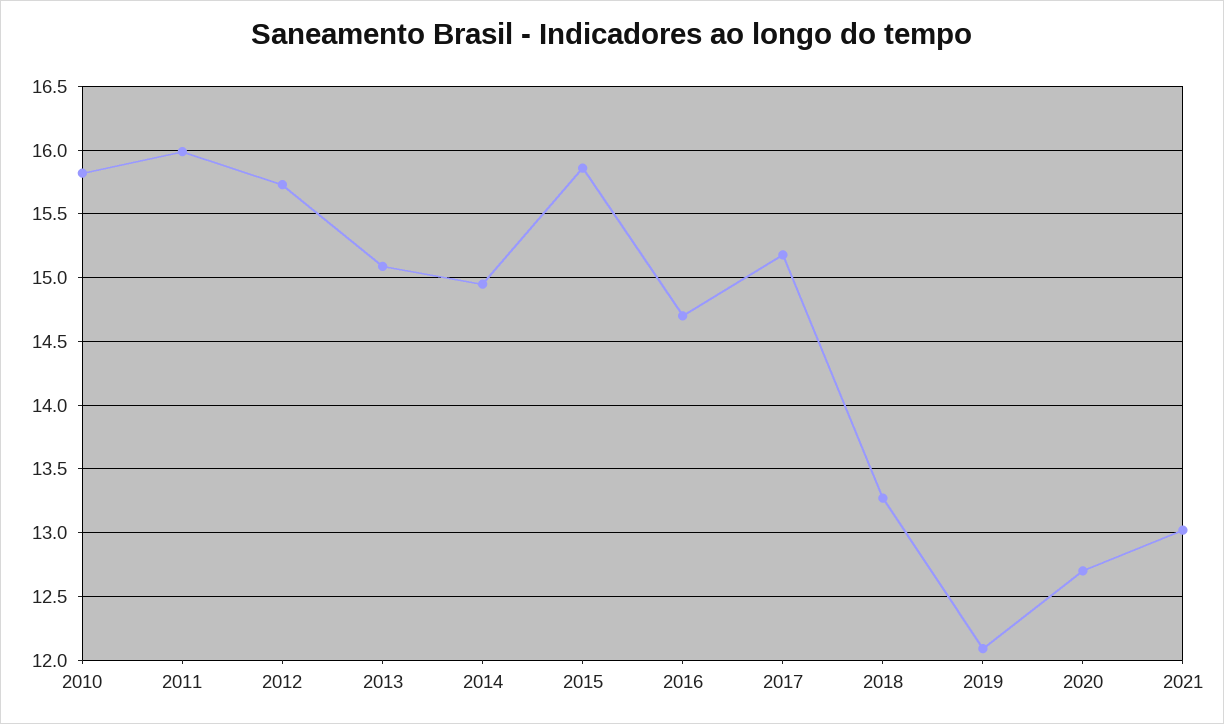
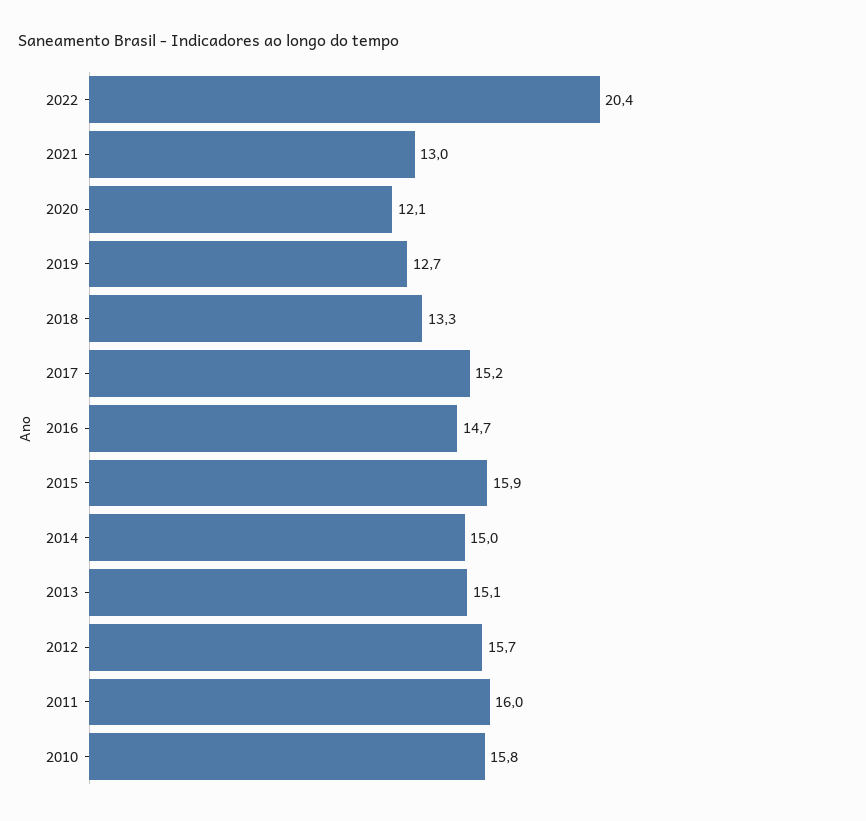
2019: 12.1 -> 12.7
2020: 12.7 -> 12.1
2022: none -> 20.4

